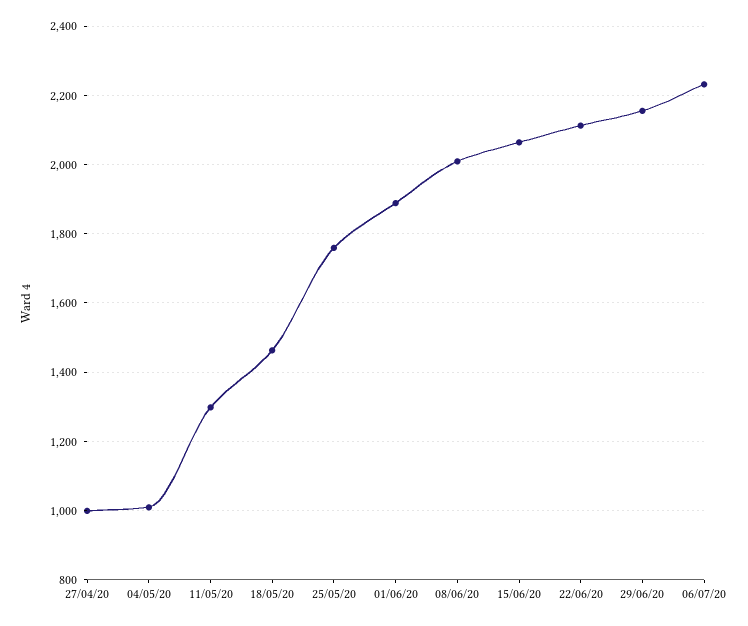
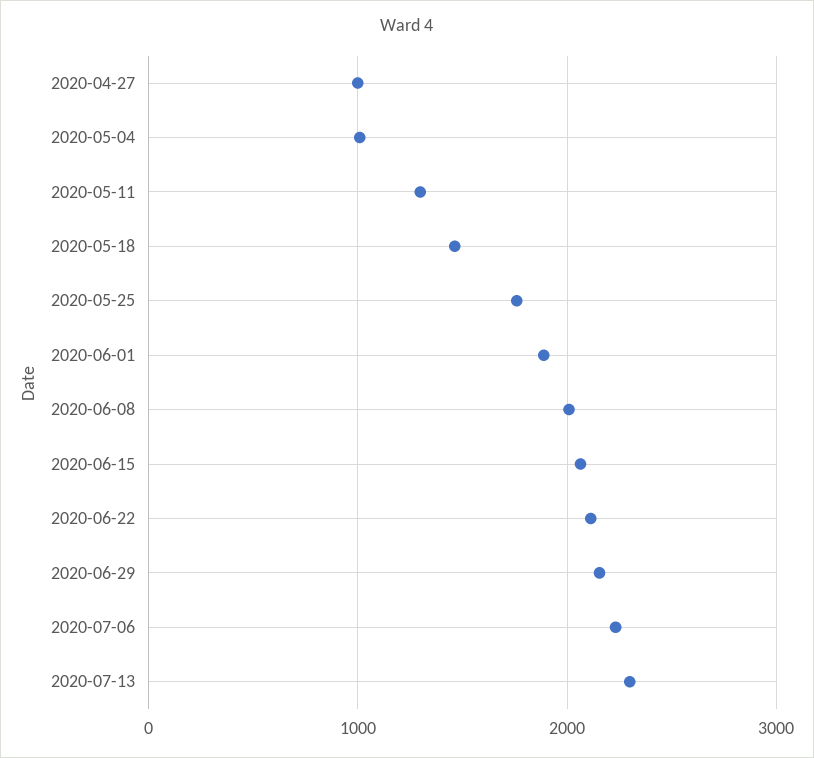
2020-07-13: none -> 2300

